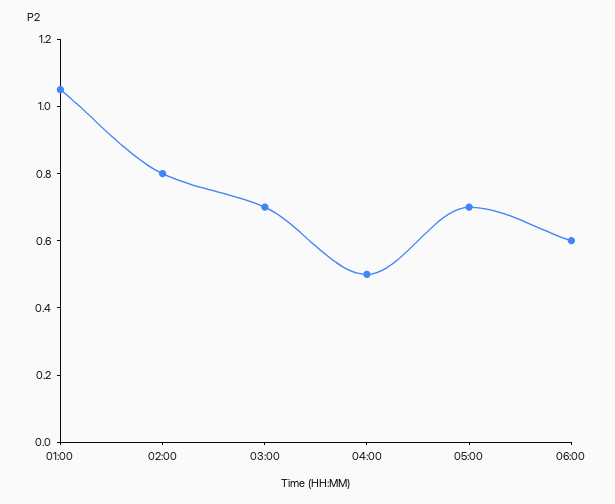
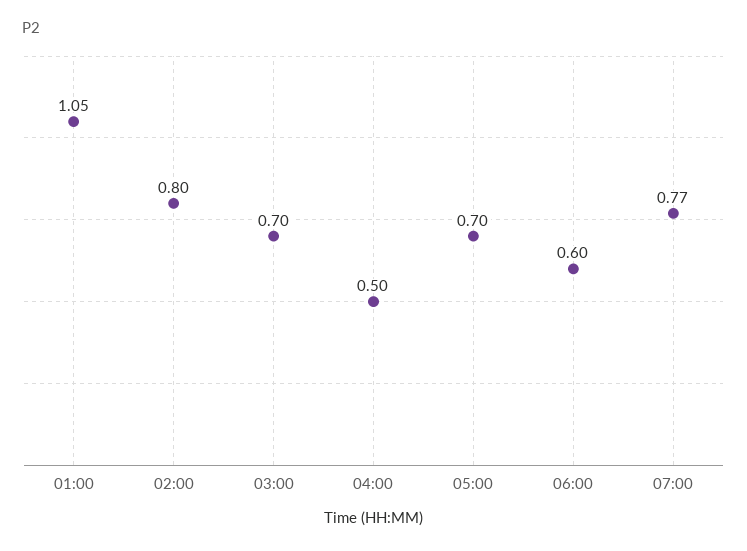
07:00: none -> 0.77

